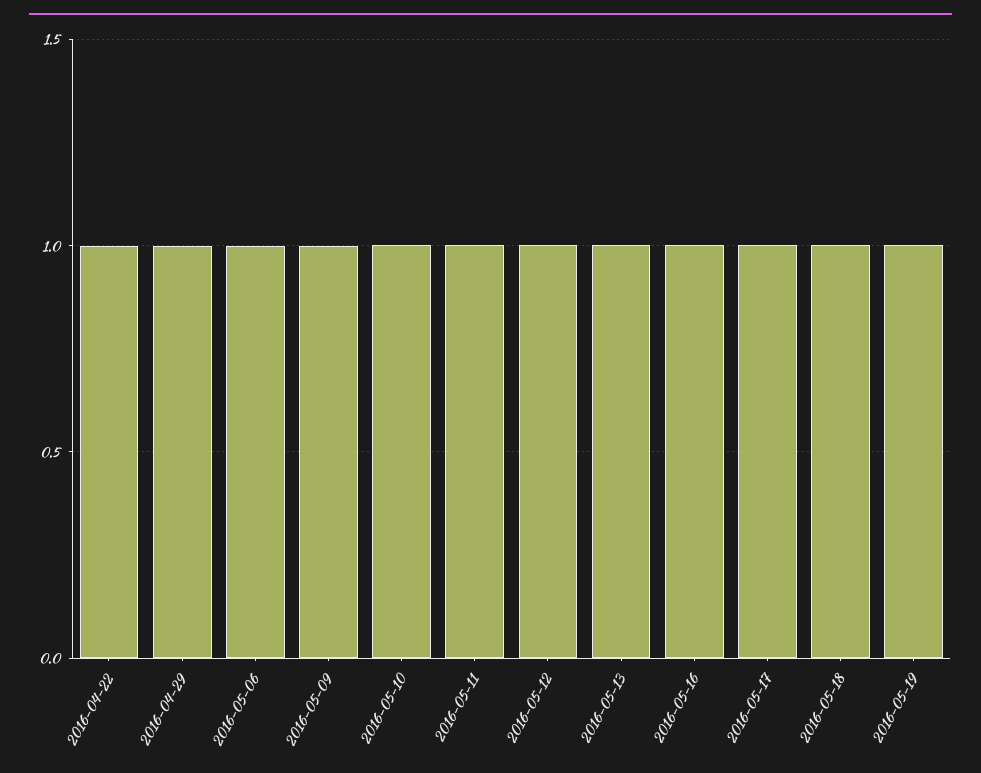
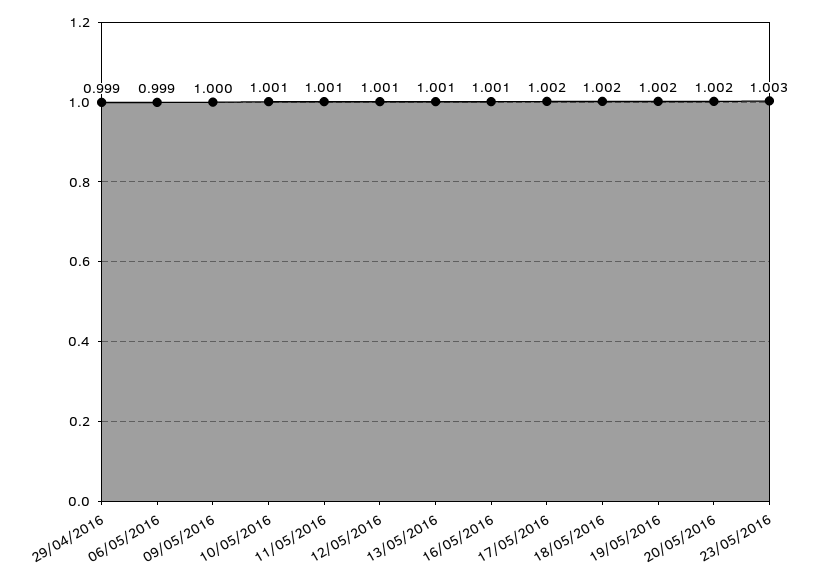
2016-04-22: 1 -> none
20/05/2016: none -> 1.002
23/05/2016: none -> 1.003

